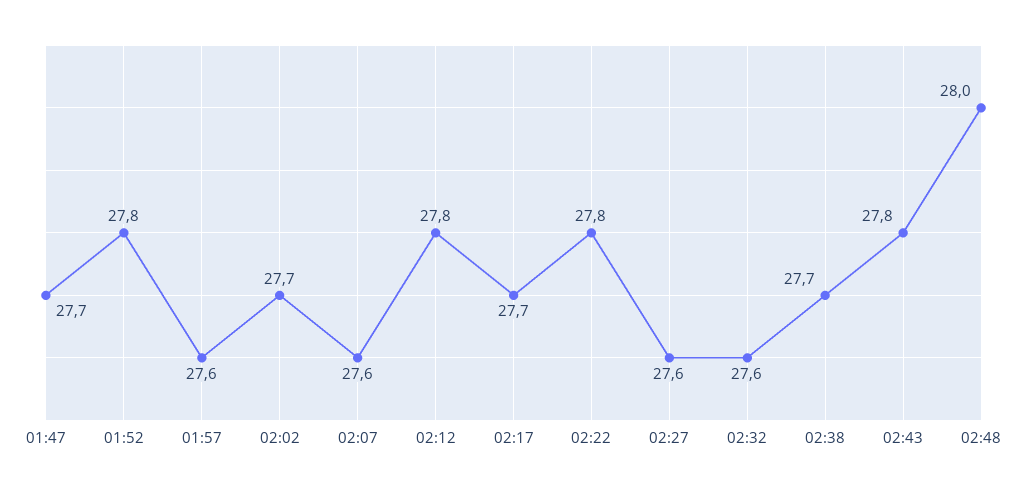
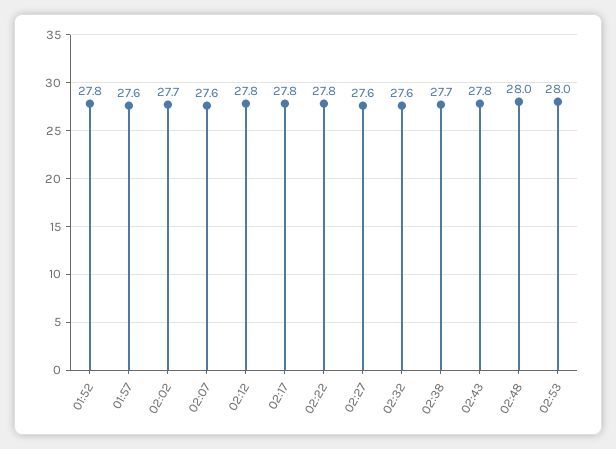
01:47: 27.7 -> none
02:17: 27.7 -> 27.8
02:53: none -> 28

